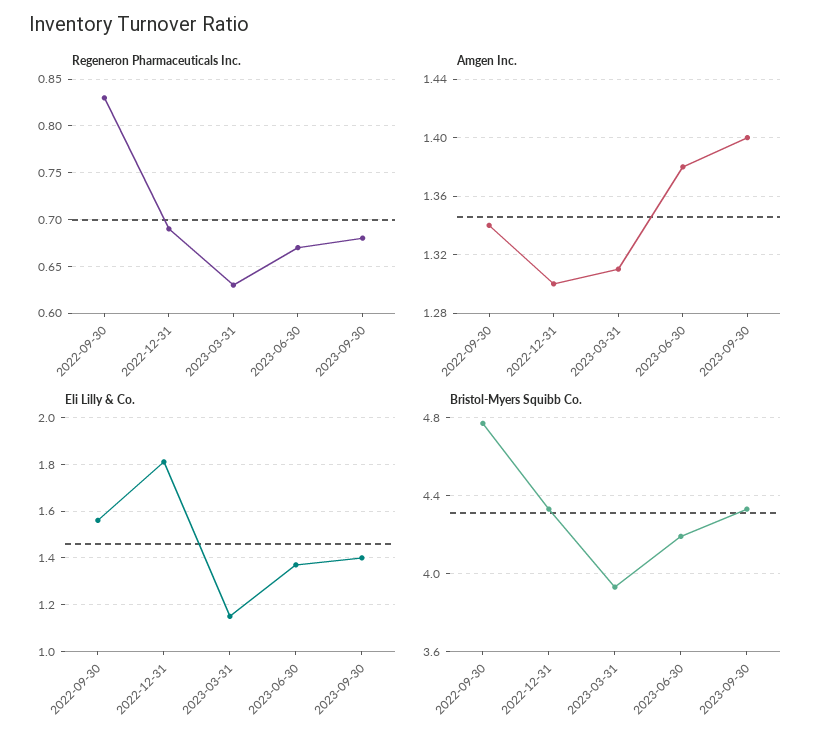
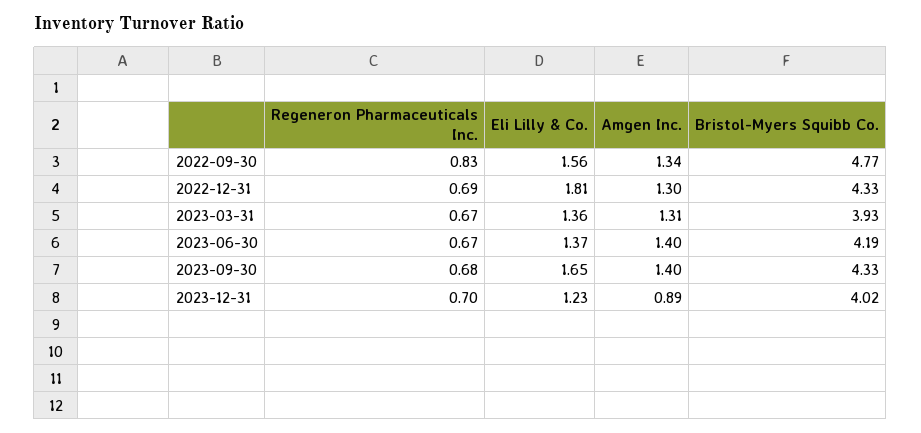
Regeneron Pharmaceuticals Inc., 2023-03-31: 0.63 -> 0.67
Amgen Inc., 2023-06-30: 1.38 -> 1.4
Eli Lilly & Co., 2023-03-31: 1.15 -> 1.36
Eli Lilly & Co., 2023-09-30: 1.4 -> 1.65
Regeneron Pharmaceuticals Inc., 2023-12-31: none -> 0.7
Eli Lilly & Co., 2023-12-31: none -> 1.23
Amgen Inc., 2023-12-31: none -> 0.89
Bristol-Myers Squibb Co., 2023-12-31: none -> 4.02

